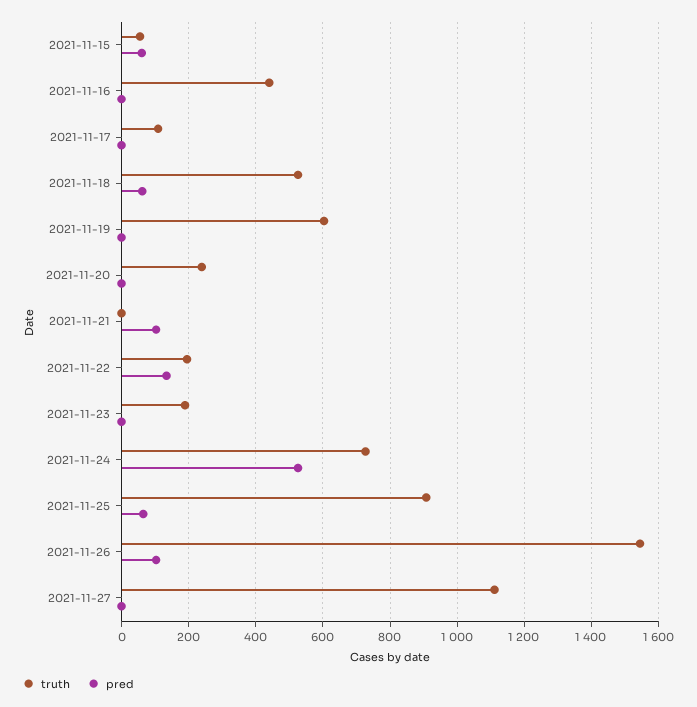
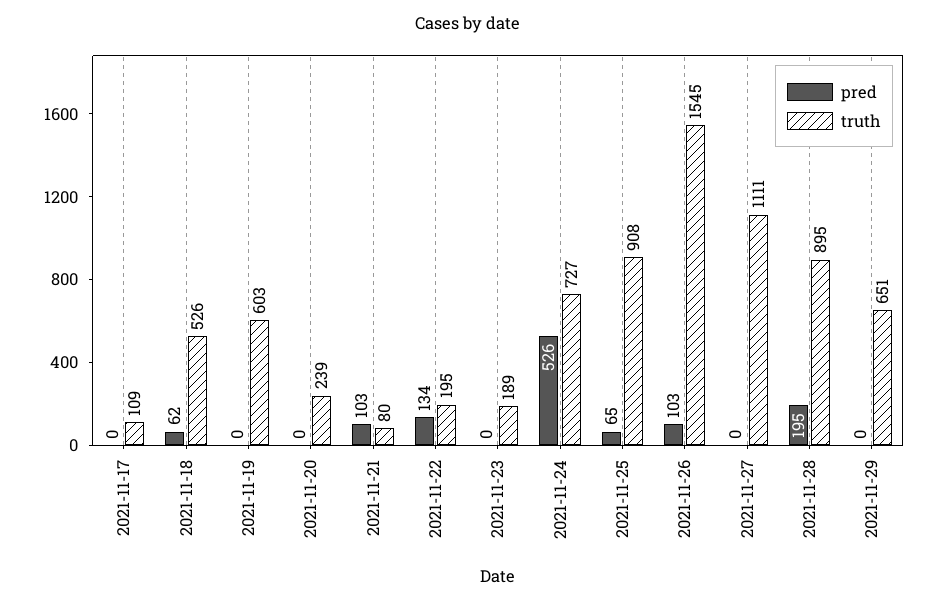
truth, 2021-11-15: 60 -> none
pred, 2021-11-15: 60 -> none
truth, 2021-11-16: 440 -> none
pred, 2021-11-16: 0 -> none
truth, 2021-11-21: 0 -> 80
pred, 2021-11-28: none -> 195
truth, 2021-11-28: none -> 895
pred, 2021-11-29: none -> 0
truth, 2021-11-29: none -> 651

